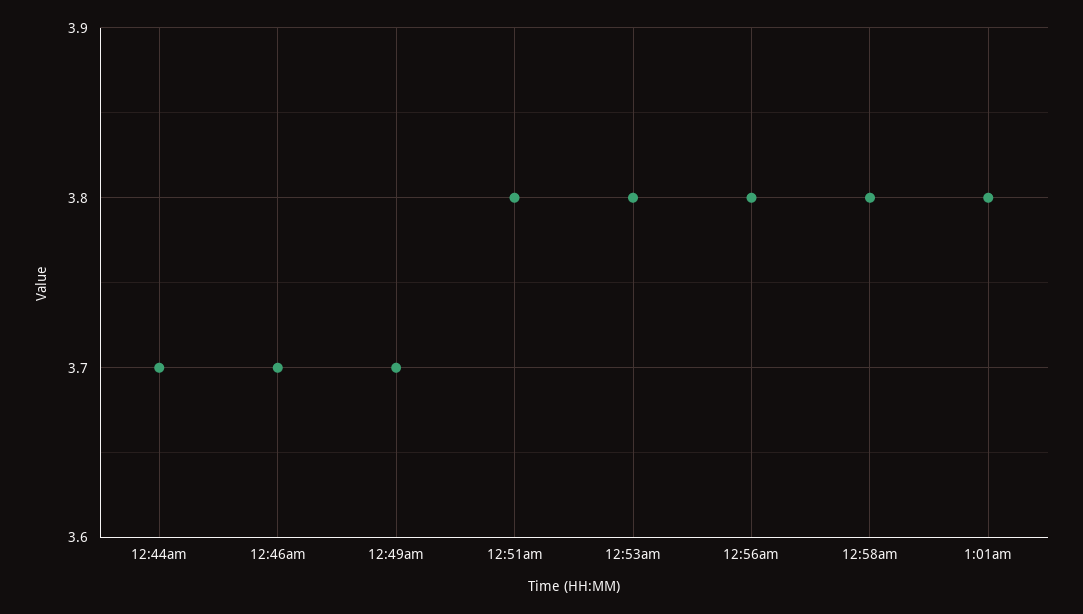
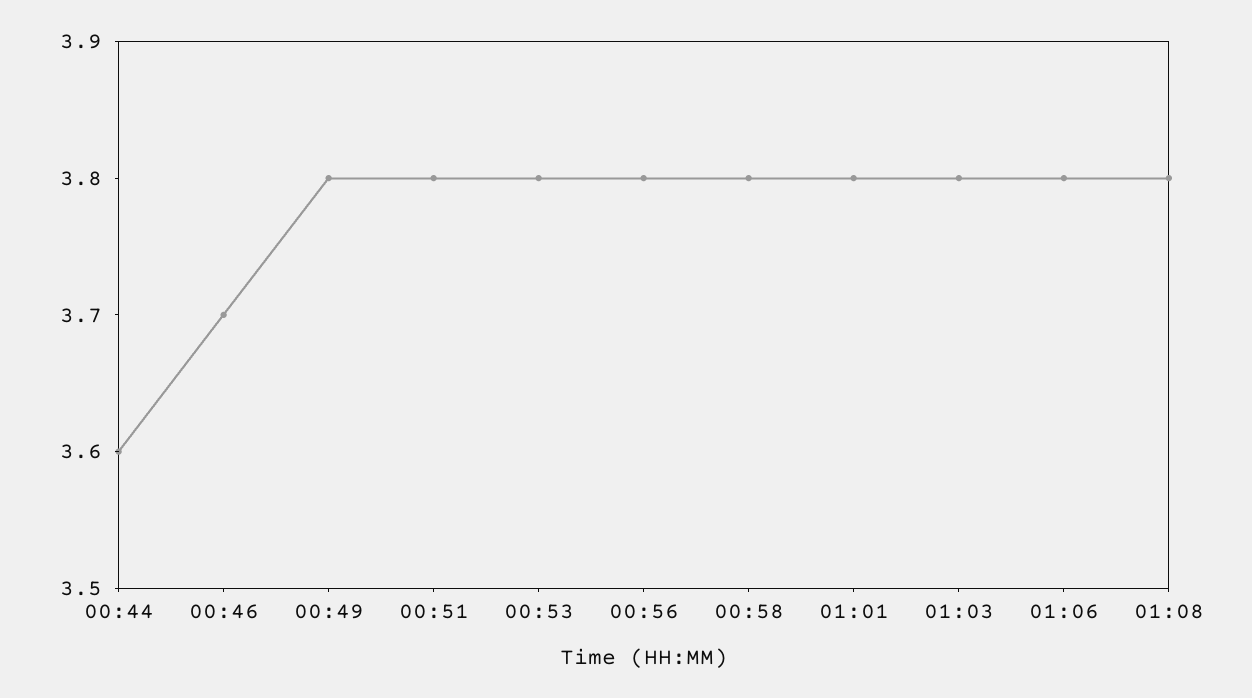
12:44am: 3.7 -> 3.6
12:49am: 3.7 -> 3.8
01:03: none -> 3.8
01:06: none -> 3.8
01:08: none -> 3.8

